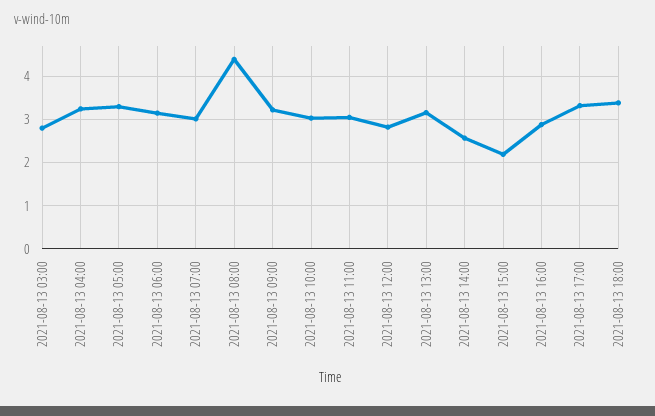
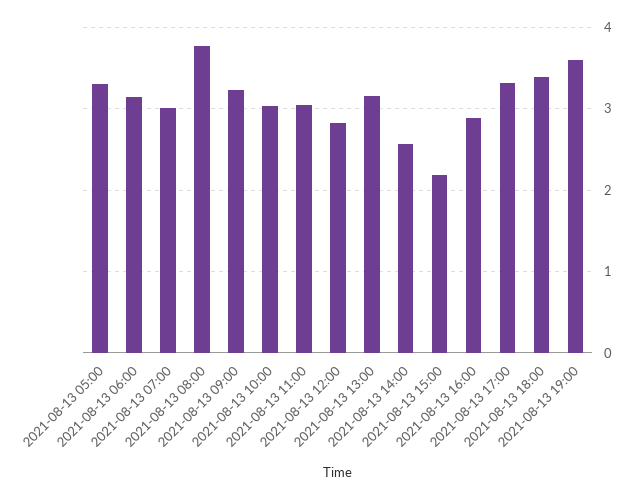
2021-08-13 03:00: 2.8 -> none
2021-08-13 04:00: 3.2 -> none
2021-08-13 08:00: 4.4 -> 3.8
2021-08-13 19:00: none -> 3.6

